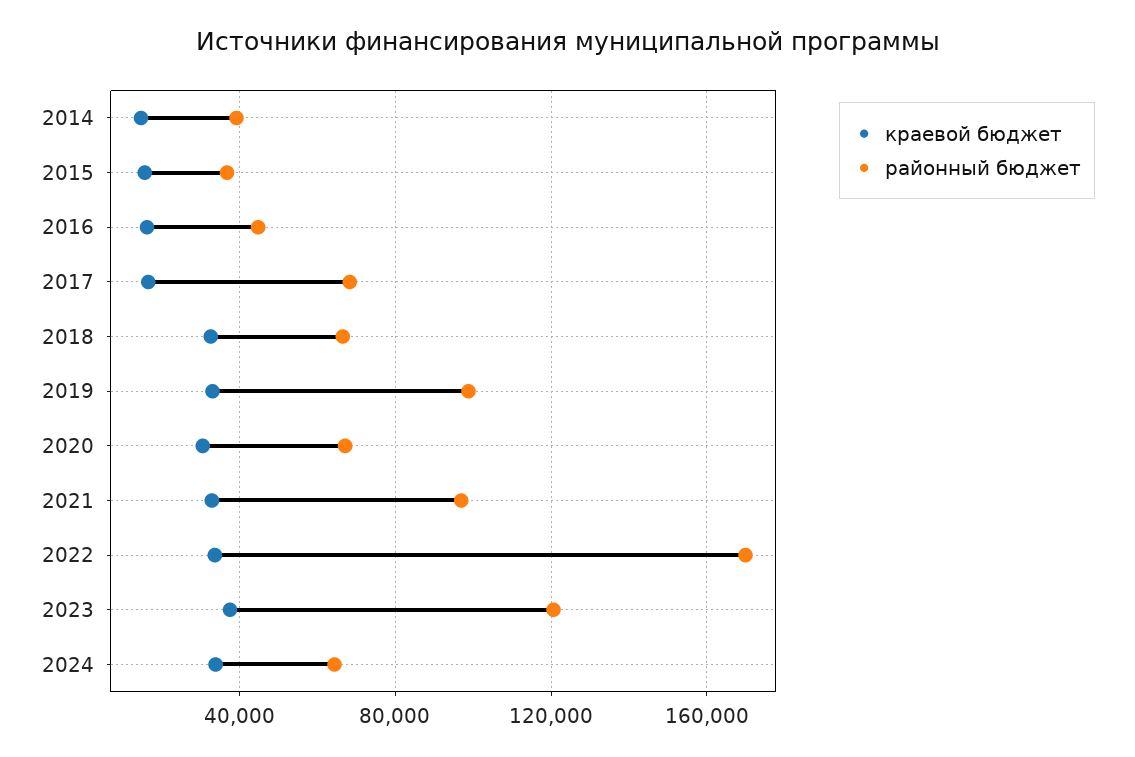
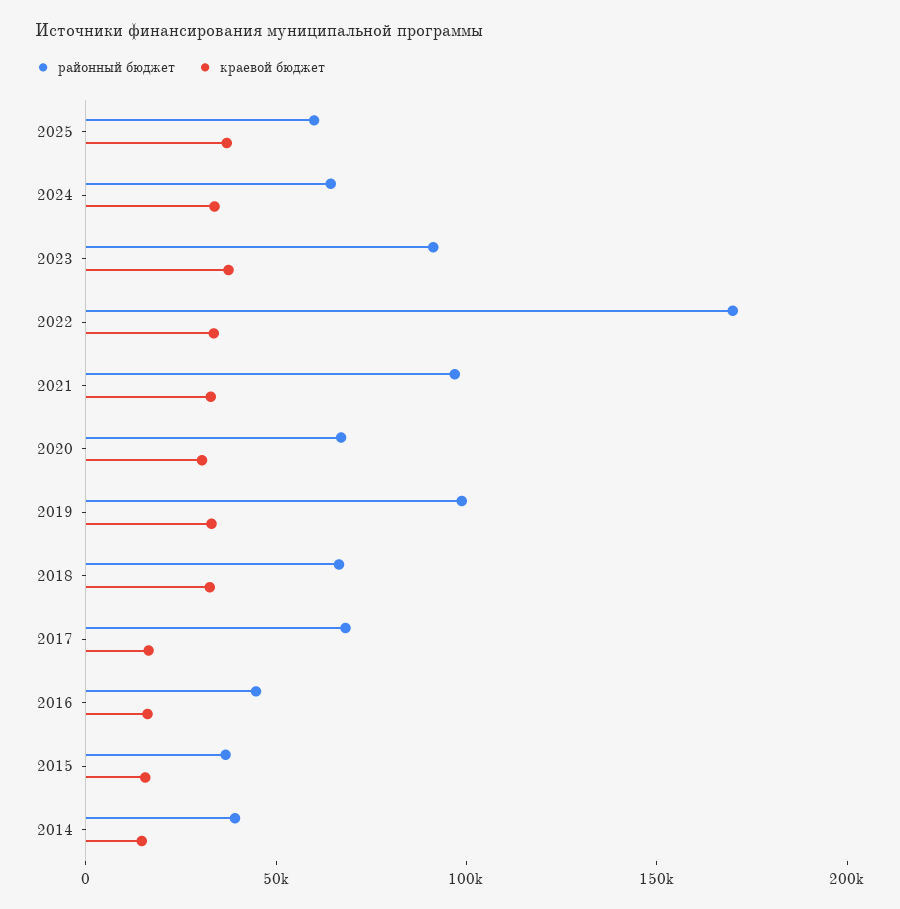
районный бюджет, 2023: 120000 -> 90000
районный бюджет, 2025: none -> 60000
краевой бюджет, 2025: none -> 40000

